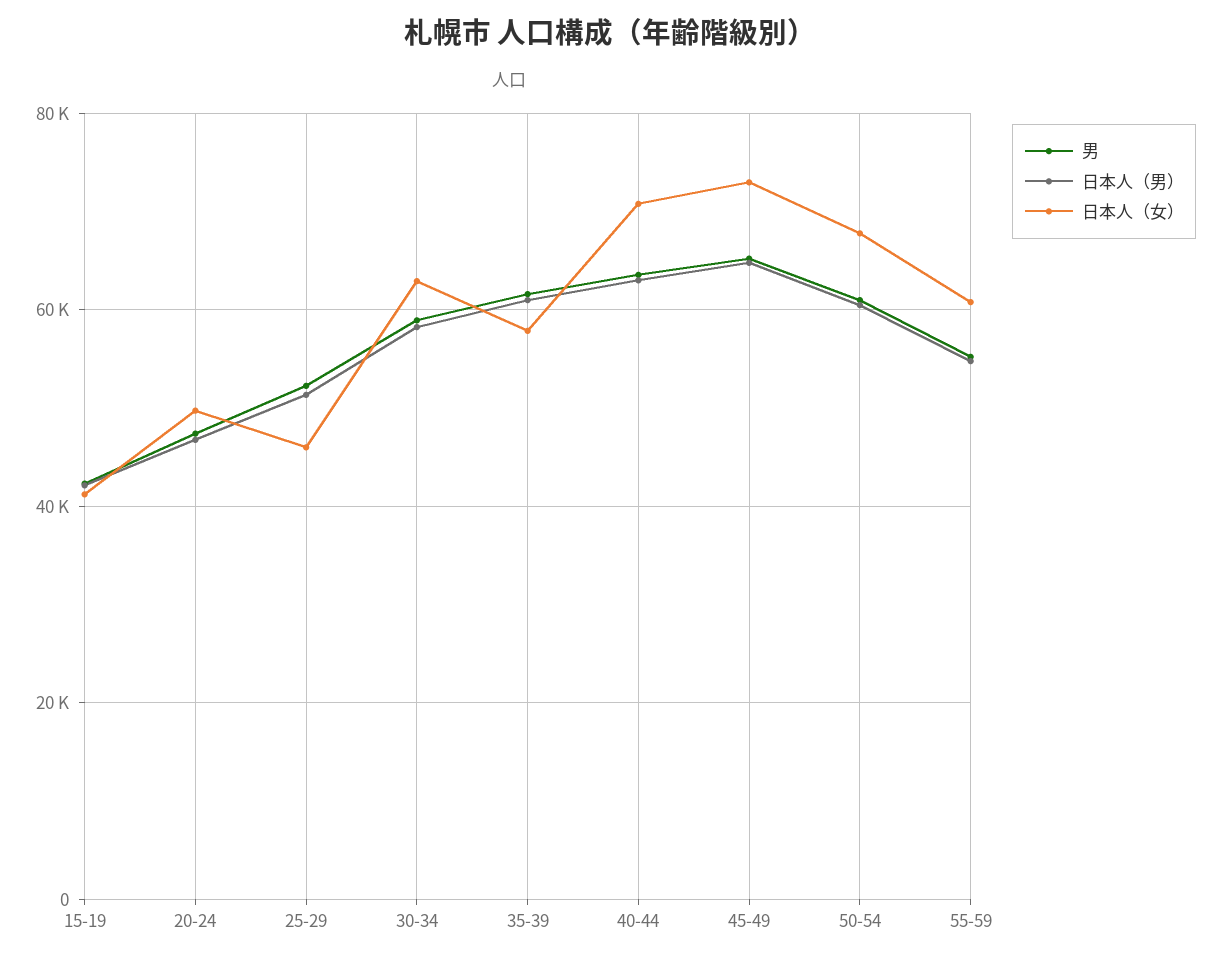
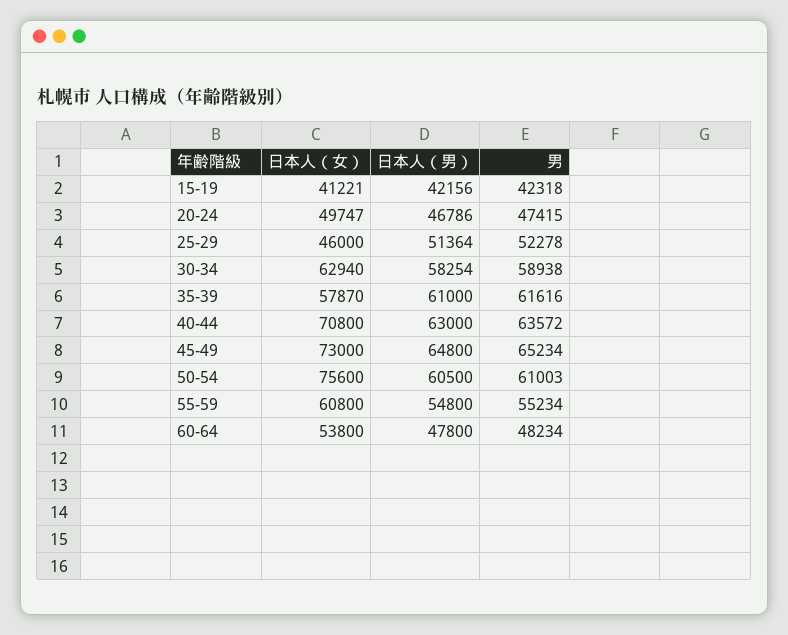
日本人（女）, 50-54: 68000 -> 75600
日本人（女）, 60-64: none -> 53800
日本人（男）, 60-64: none -> 47800
男, 60-64: none -> 48234

